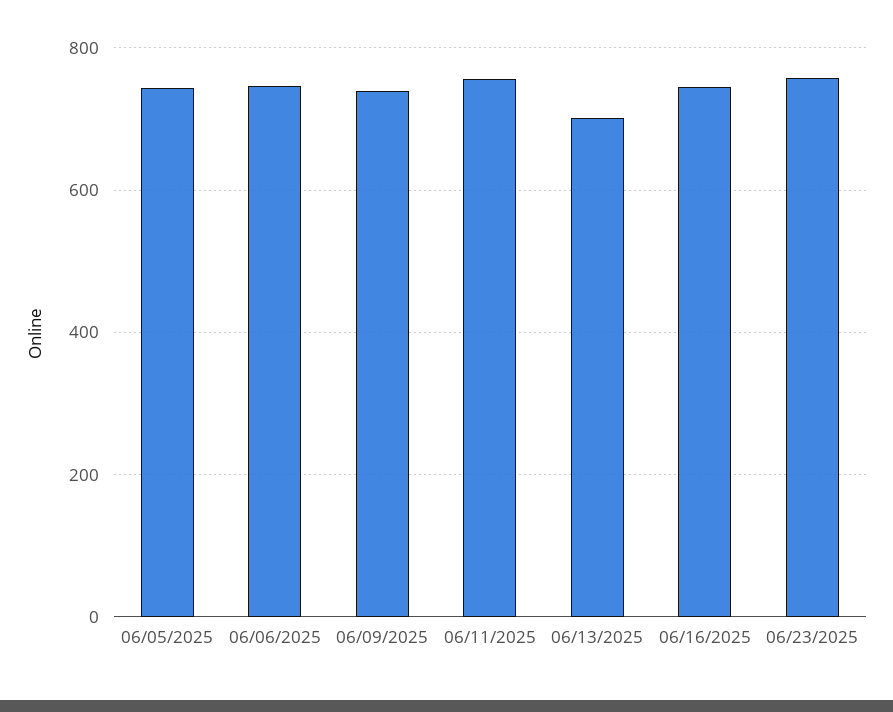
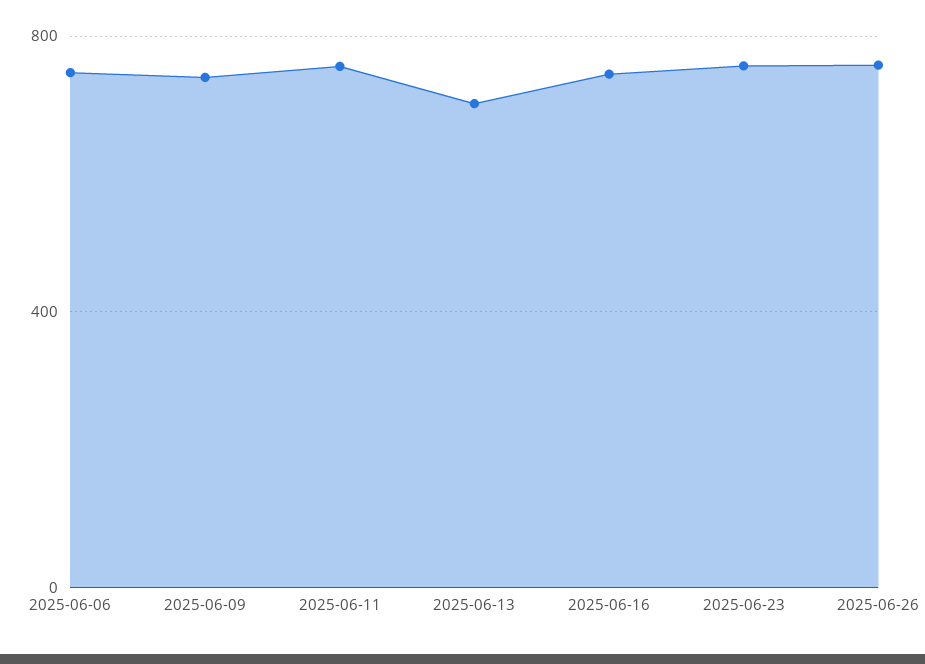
06/05/2025: 740 -> none
2025-06-26: none -> 750

